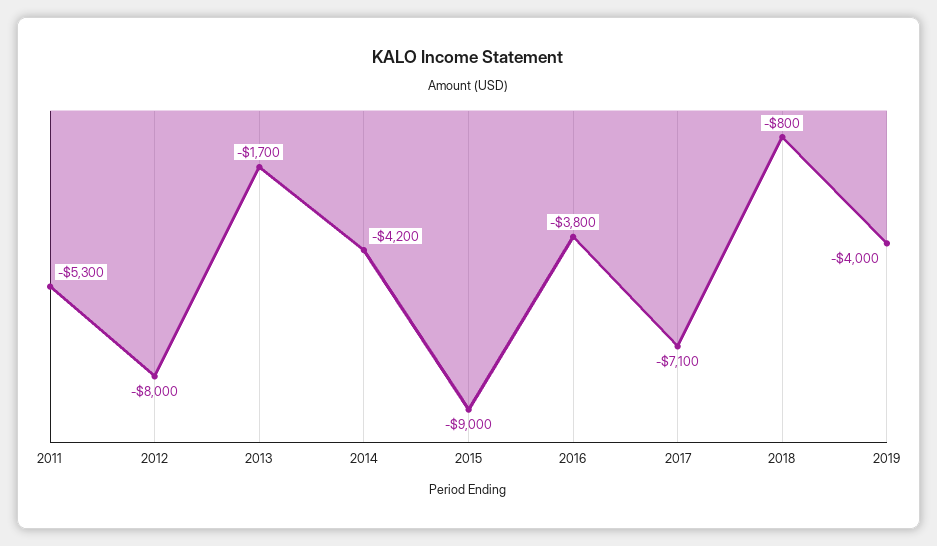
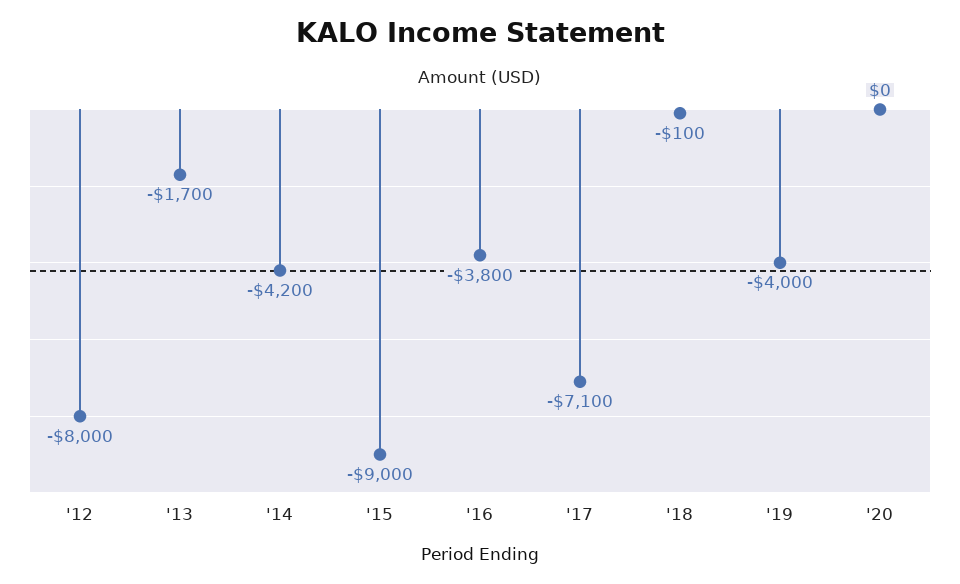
2011: -5300 -> none
2018: -800 -> -100
'20: none -> 0

